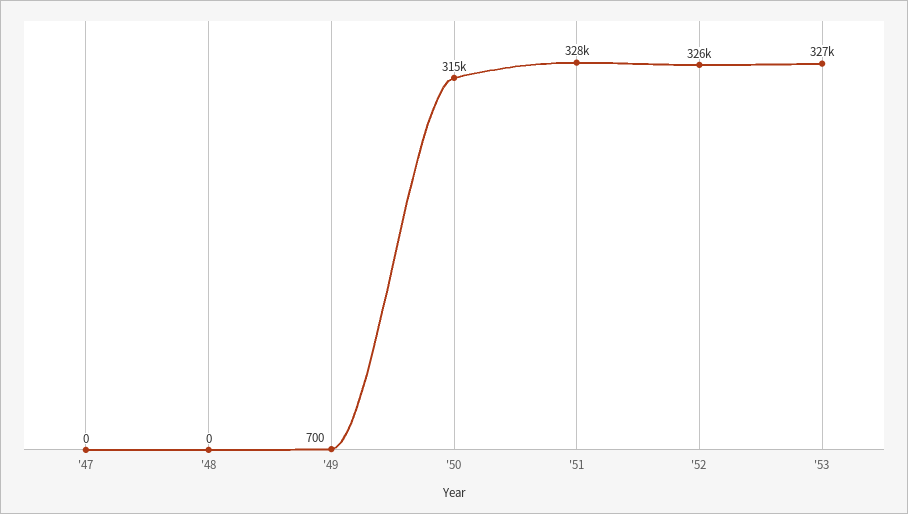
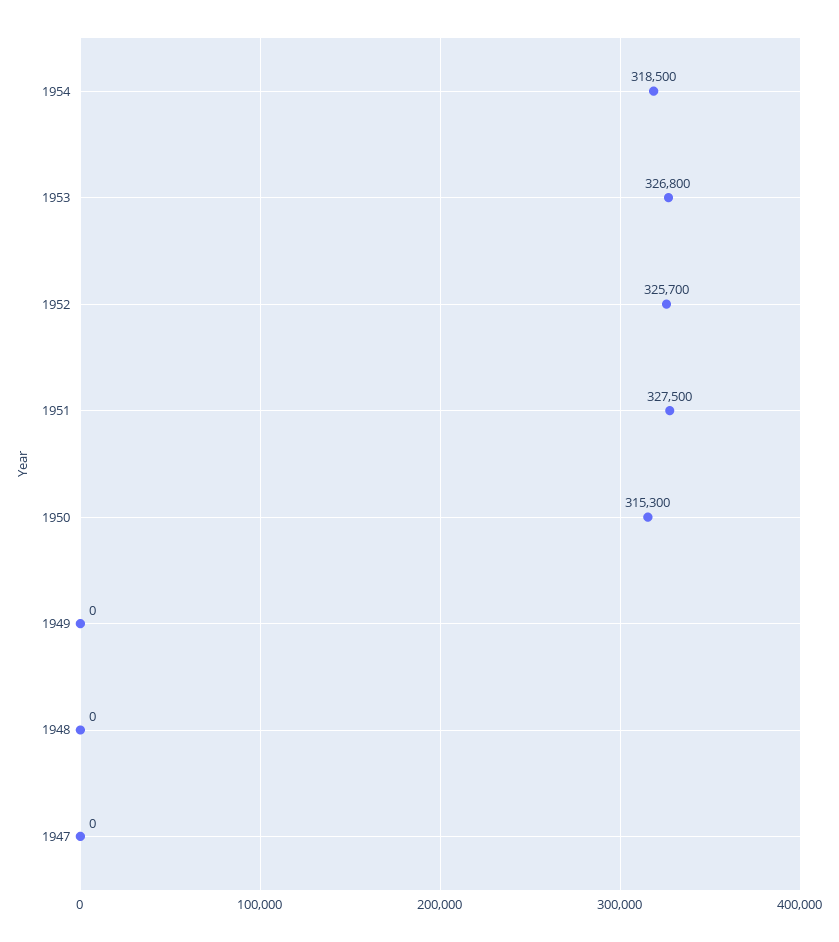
'49: 700 -> 0
1954: none -> 318500

